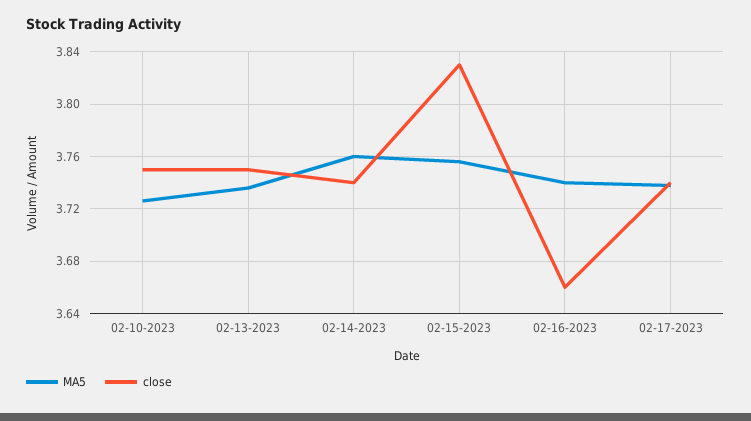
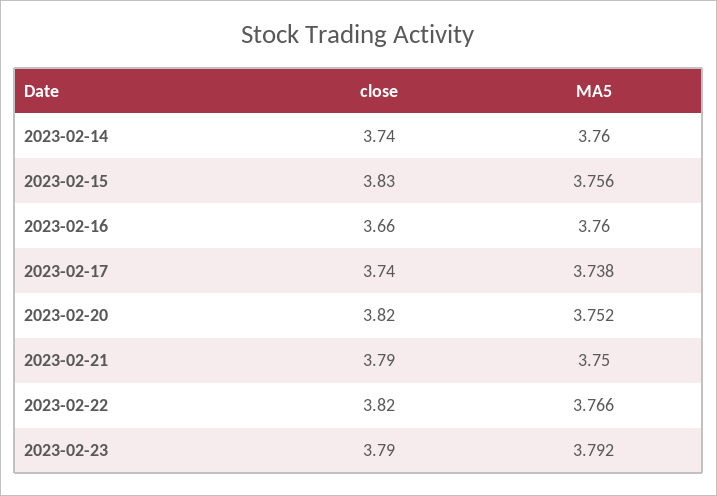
MA5, 02-10-2023: 3.725 -> none
close, 02-10-2023: 3.75 -> none
MA5, 02-13-2023: 3.735 -> none
close, 02-13-2023: 3.75 -> none
MA5, 02-16-2023: 3.74 -> 3.76
close, 2023-02-20: none -> 3.82
MA5, 2023-02-20: none -> 3.752
close, 2023-02-21: none -> 3.79
MA5, 2023-02-21: none -> 3.75
close, 2023-02-22: none -> 3.82
MA5, 2023-02-22: none -> 3.766
close, 2023-02-23: none -> 3.79
MA5, 2023-02-23: none -> 3.792

